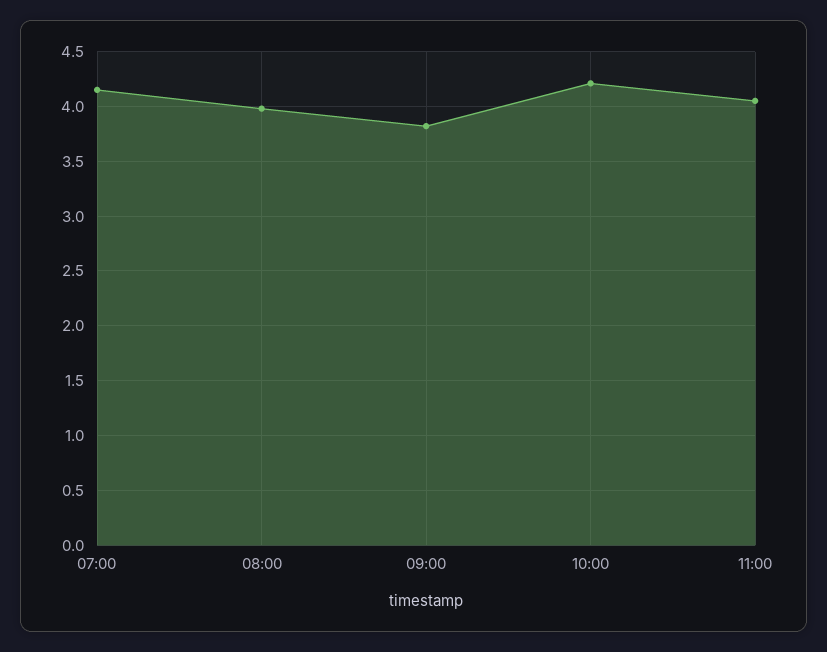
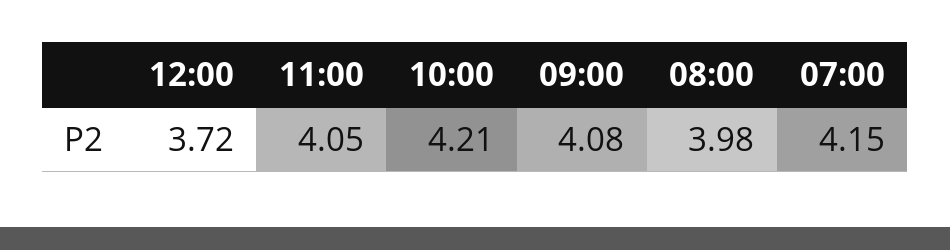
09:00: 3.8 -> 4.08
12:00: none -> 3.72

